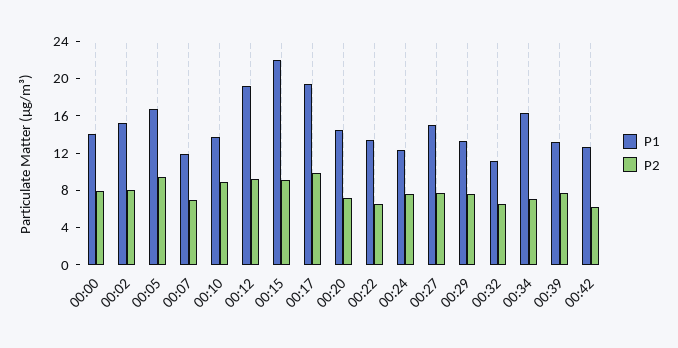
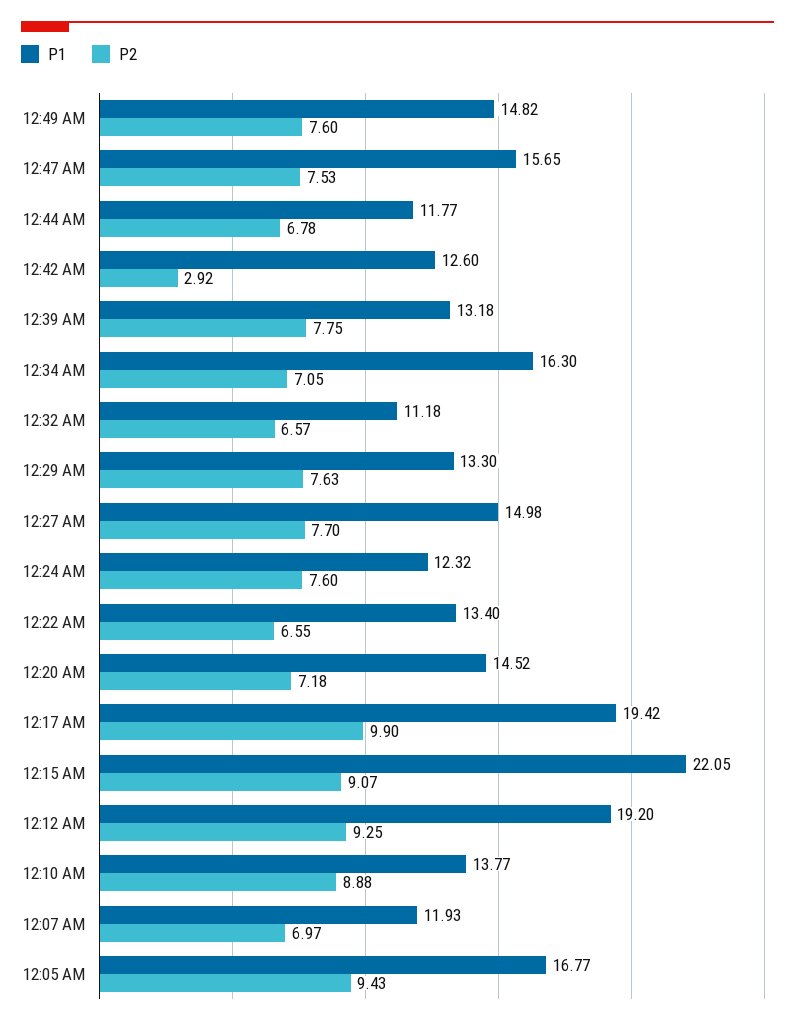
P1, 00:00: 14 -> none
P2, 00:00: 8 -> none
P1, 00:02: 15 -> none
P2, 00:02: 8 -> none
P2, 00:42: 6 -> 2.92
P1, 12:49 AM: none -> 14.82
P2, 12:49 AM: none -> 7.6
P1, 12:47 AM: none -> 15.65
P2, 12:47 AM: none -> 7.53
P1, 12:44 AM: none -> 11.77
P2, 12:44 AM: none -> 6.78

